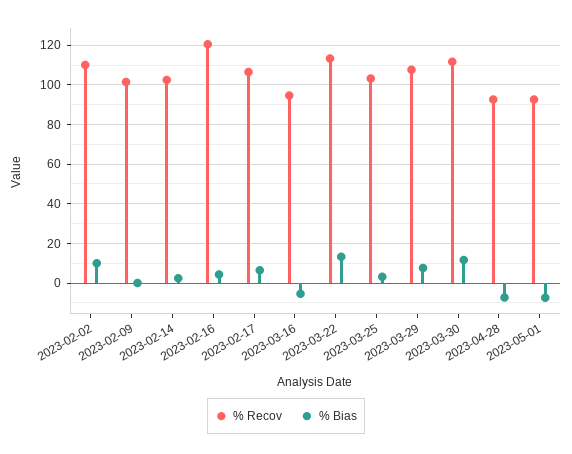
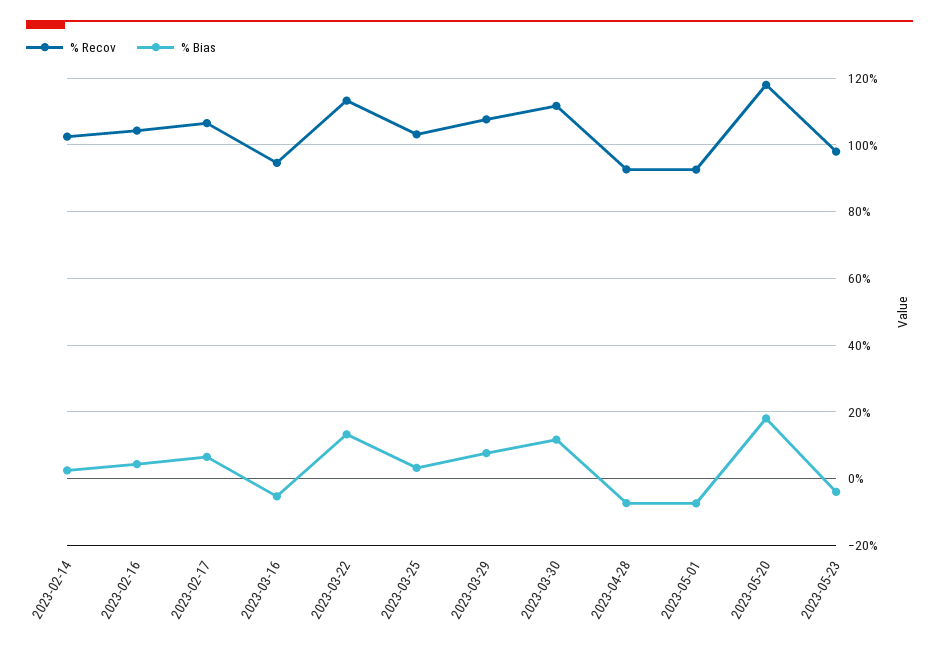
% Recov, 2023-02-02: 110 -> none
% Bias, 2023-02-02: 10 -> none
% Recov, 2023-02-09: 100 -> none
% Bias, 2023-02-09: 0 -> none
% Recov, 2023-02-16: 120 -> 104
% Recov, 2023-05-20: none -> 118
% Bias, 2023-05-20: none -> 18
% Recov, 2023-05-23: none -> 98
% Bias, 2023-05-23: none -> -4

